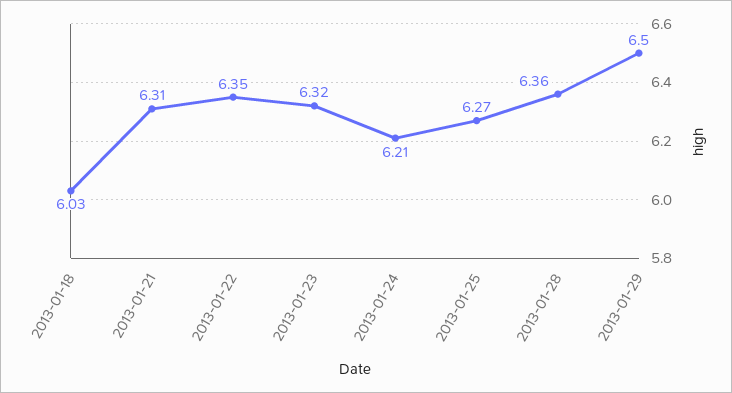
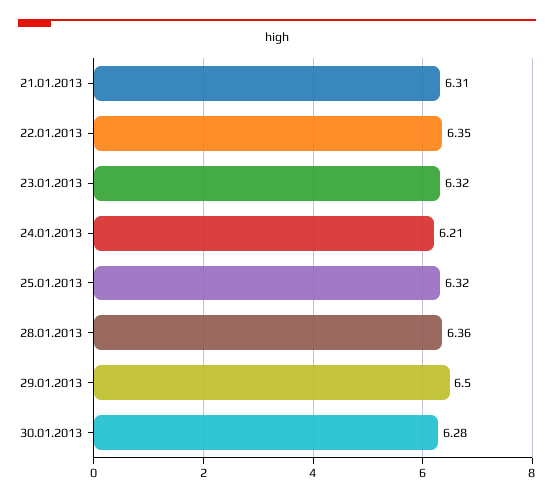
2013-01-18: 6.03 -> none
2013-01-25: 6.27 -> 6.32
30.01.2013: none -> 6.28

